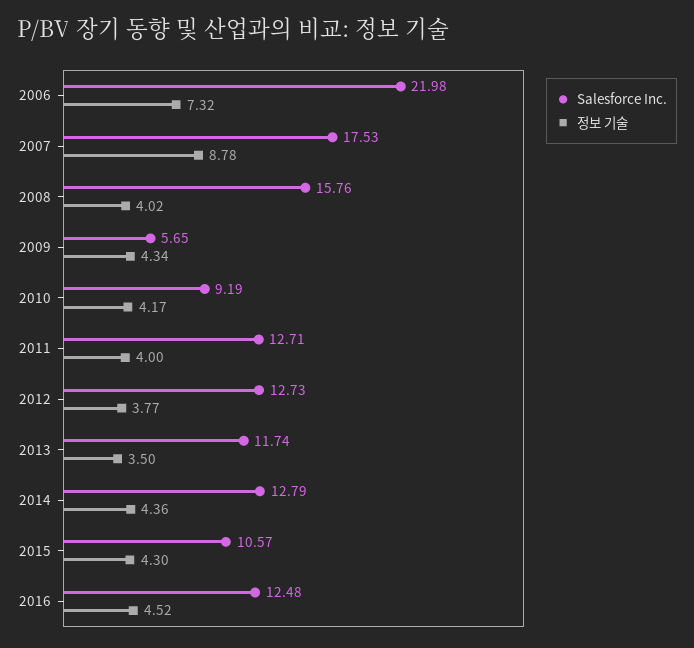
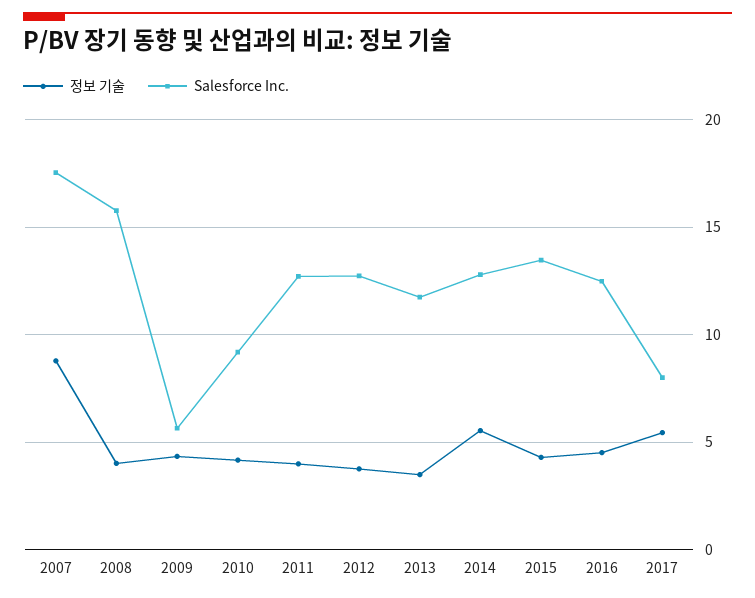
Salesforce Inc., 2006: 21.98 -> none
정보 기술, 2006: 7.32 -> none
정보 기술, 2014: 4.36 -> 5.5
Salesforce Inc., 2015: 10.57 -> 13.5
정보 기술, 2017: none -> 5.5
Salesforce Inc., 2017: none -> 8

